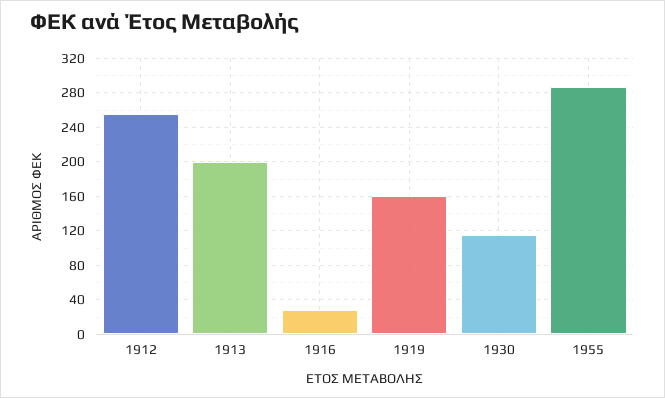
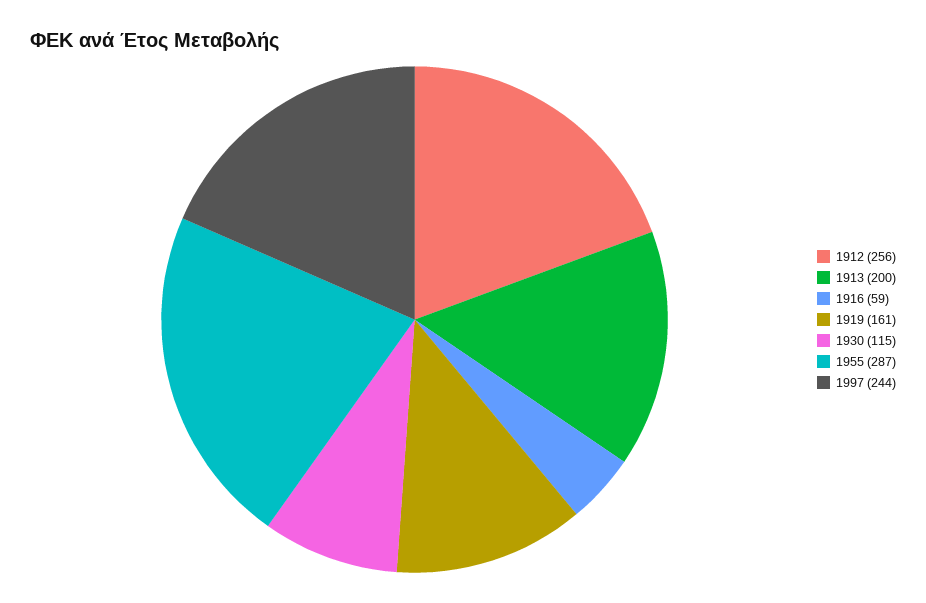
1916: 30 -> 59
1997: none -> 244

